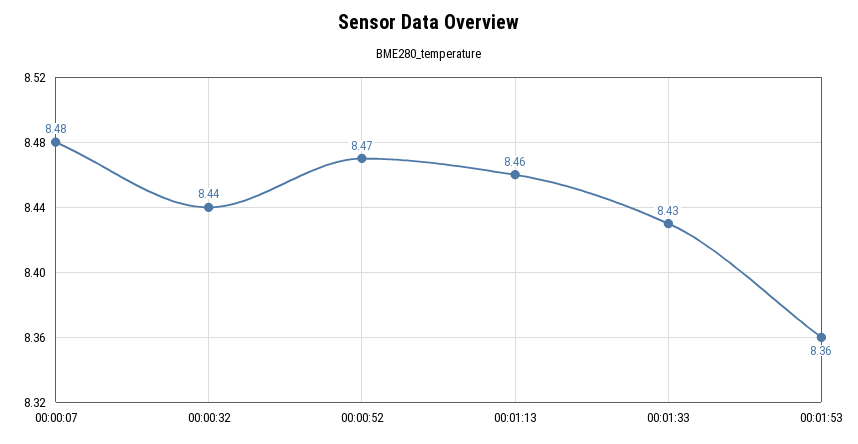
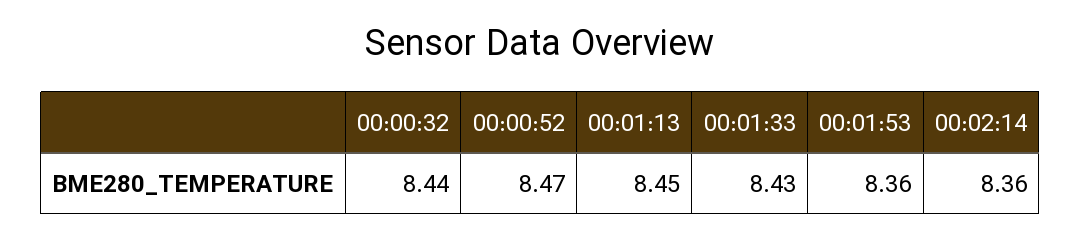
00:00:07: 8.48 -> none
00:01:13: 8.46 -> 8.45
00:02:14: none -> 8.36

